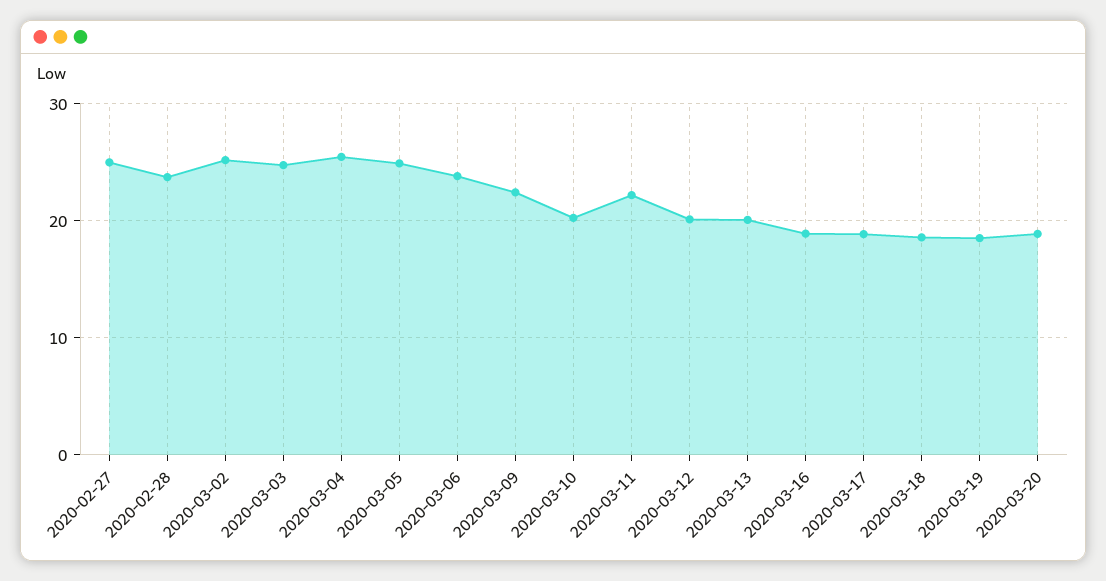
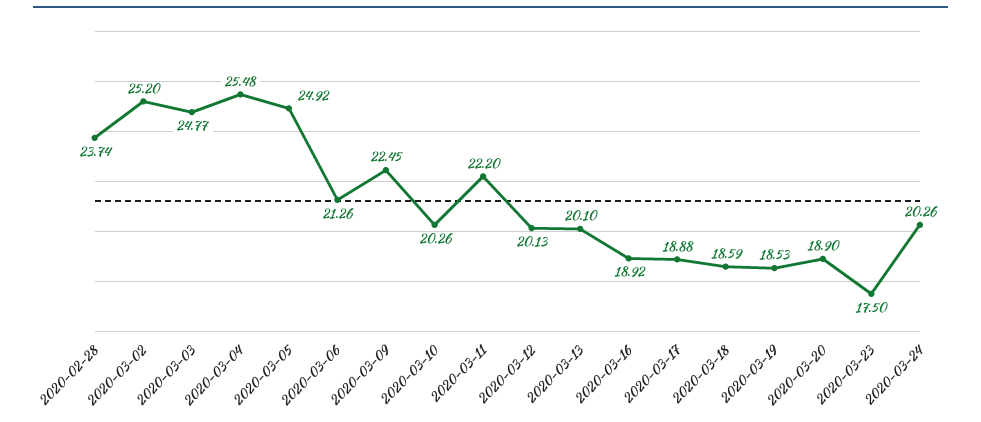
2020-02-27: 25 -> none
2020-03-06: 24 -> 21.26
2020-03-23: none -> 17.5
2020-03-24: none -> 20.26

